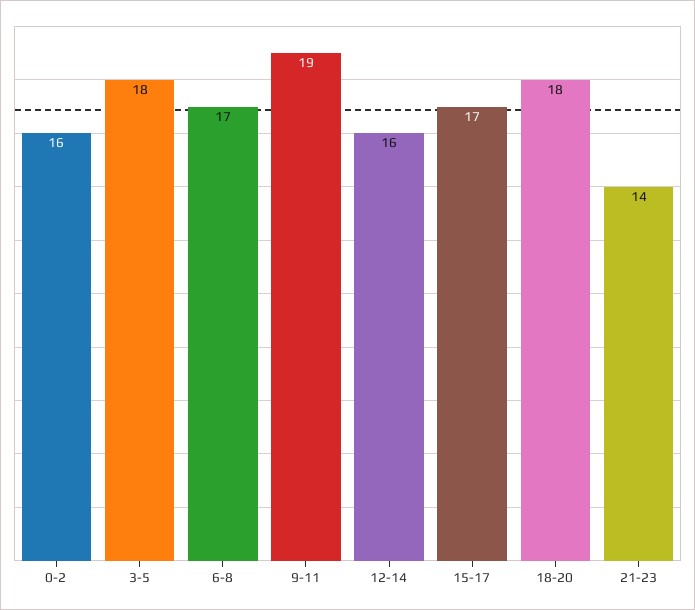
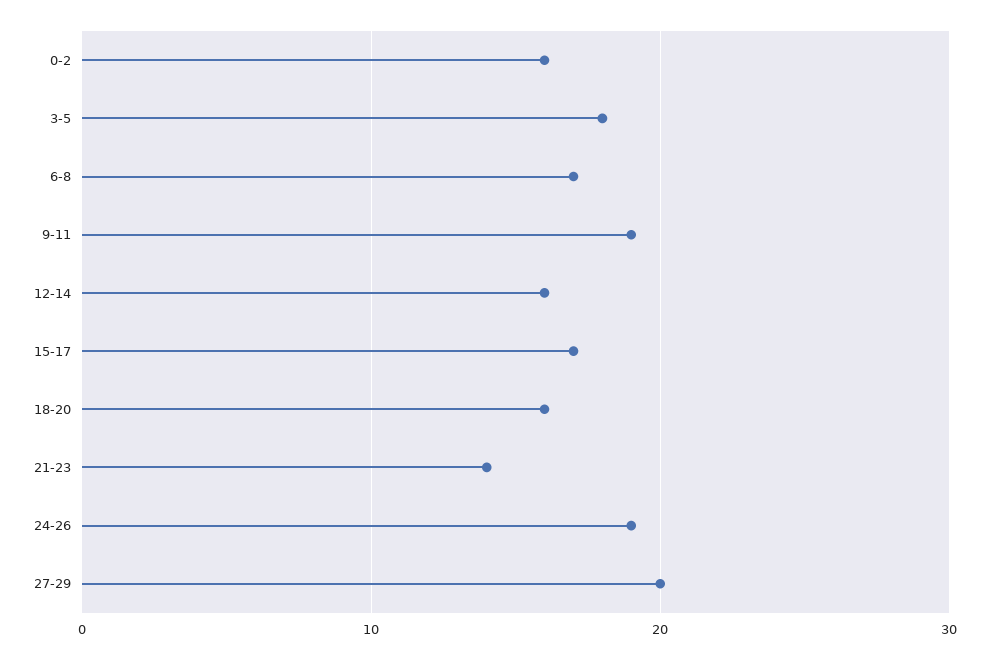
18-20: 18 -> 16
24-26: none -> 19
27-29: none -> 20

